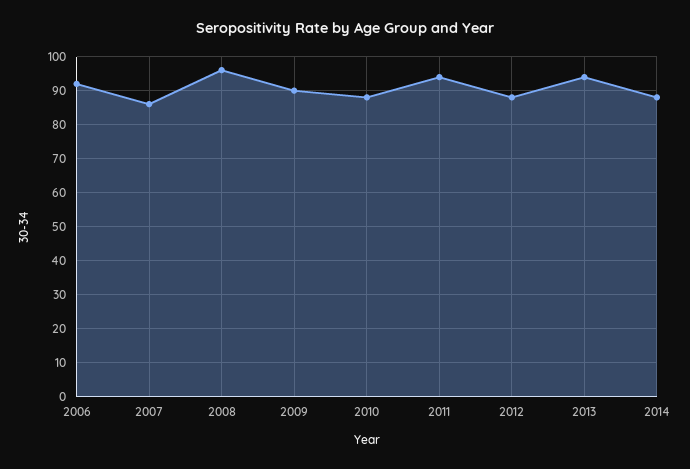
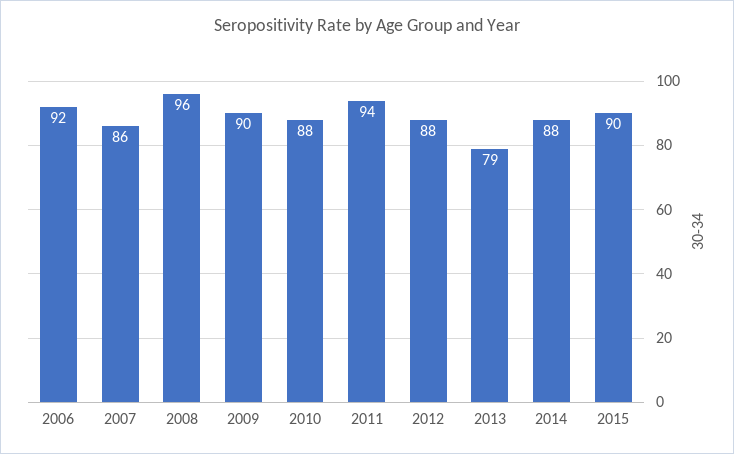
2013: 95 -> 79
2015: none -> 90

